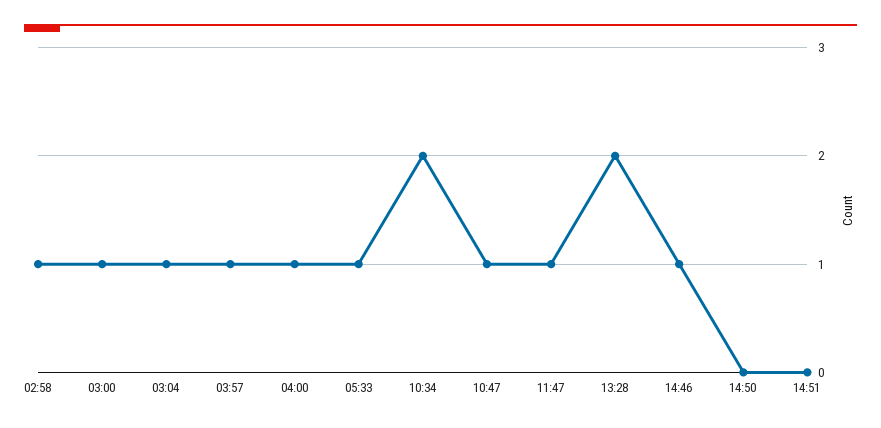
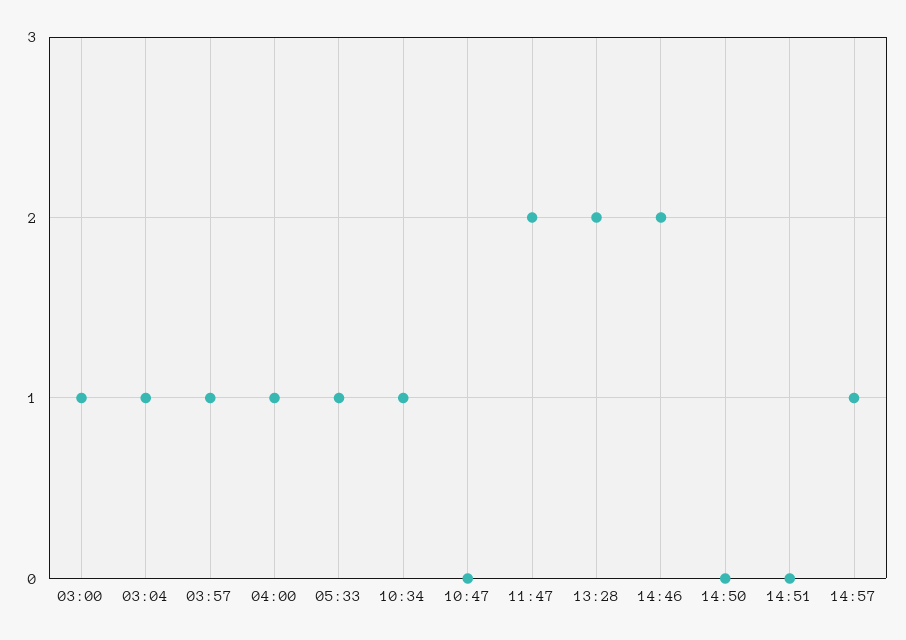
02:58: 1 -> none
10:34: 2 -> 1
10:47: 1 -> 0
11:47: 1 -> 2
14:46: 1 -> 2
14:57: none -> 1

